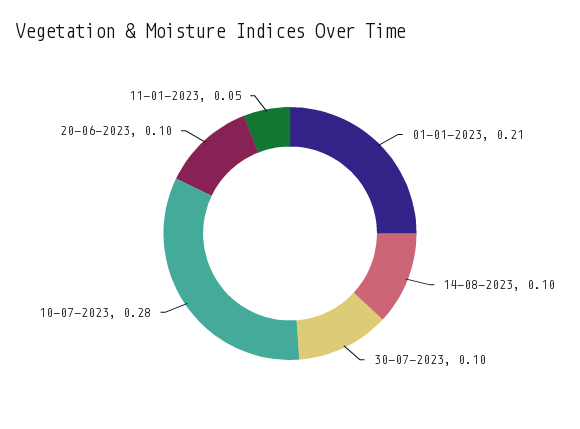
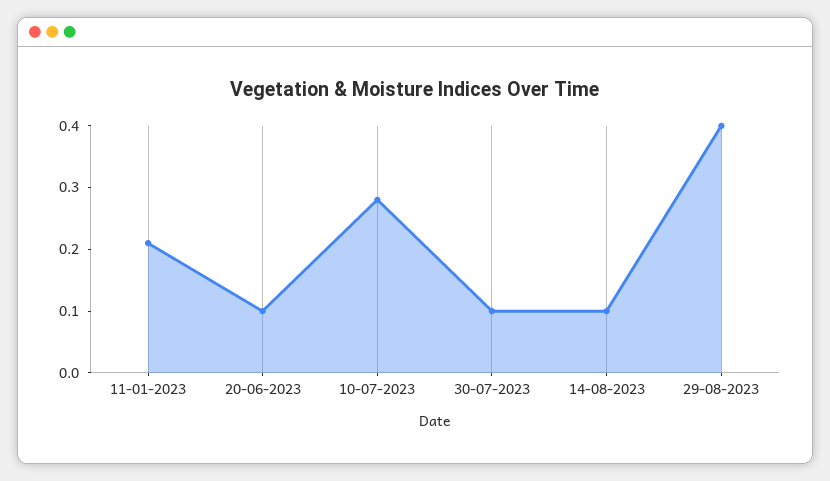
01-01-2023: 0.21 -> none
11-01-2023: 0.05 -> 0.2
29-08-2023: none -> 0.4

